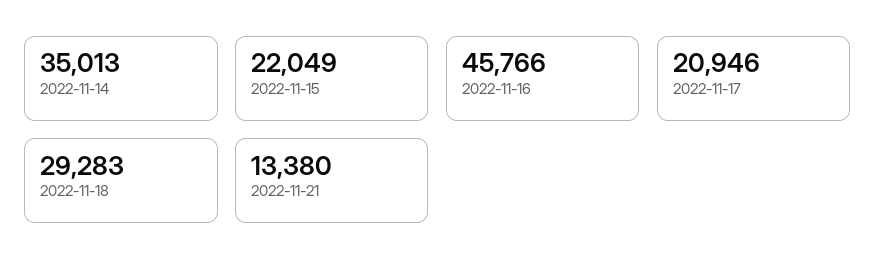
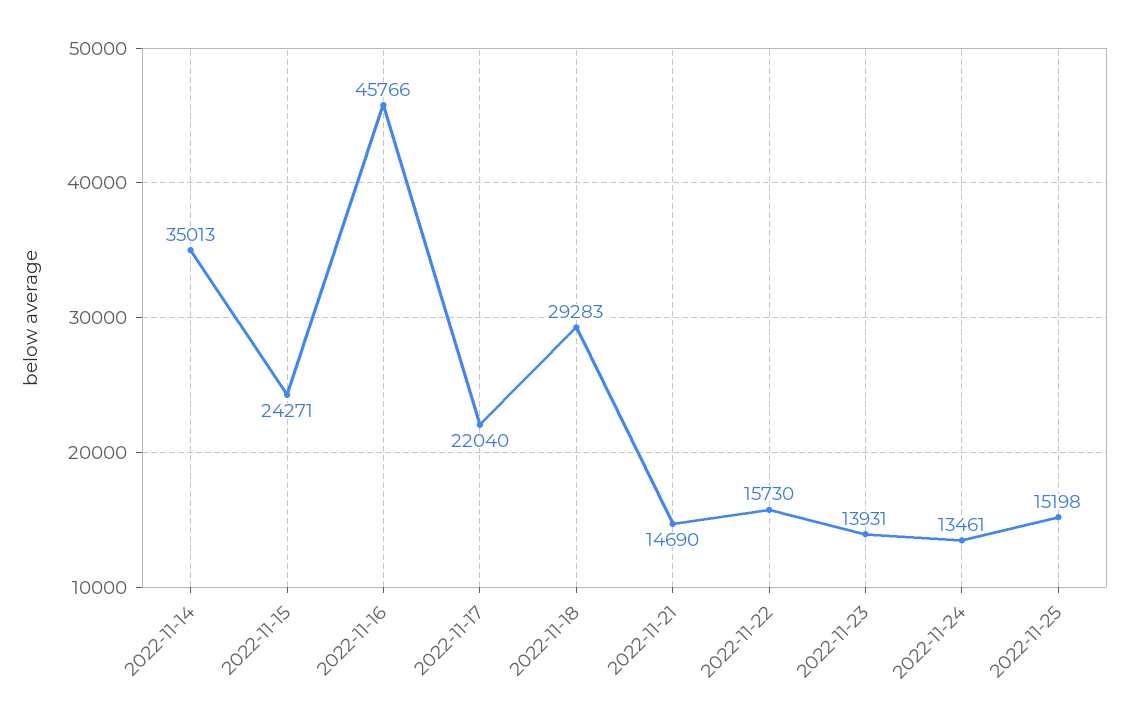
2022-11-15: 22049 -> 24271
2022-11-17: 20946 -> 22040
2022-11-21: 13380 -> 14690
2022-11-22: none -> 15730
2022-11-23: none -> 13931
2022-11-24: none -> 13461
2022-11-25: none -> 15198

